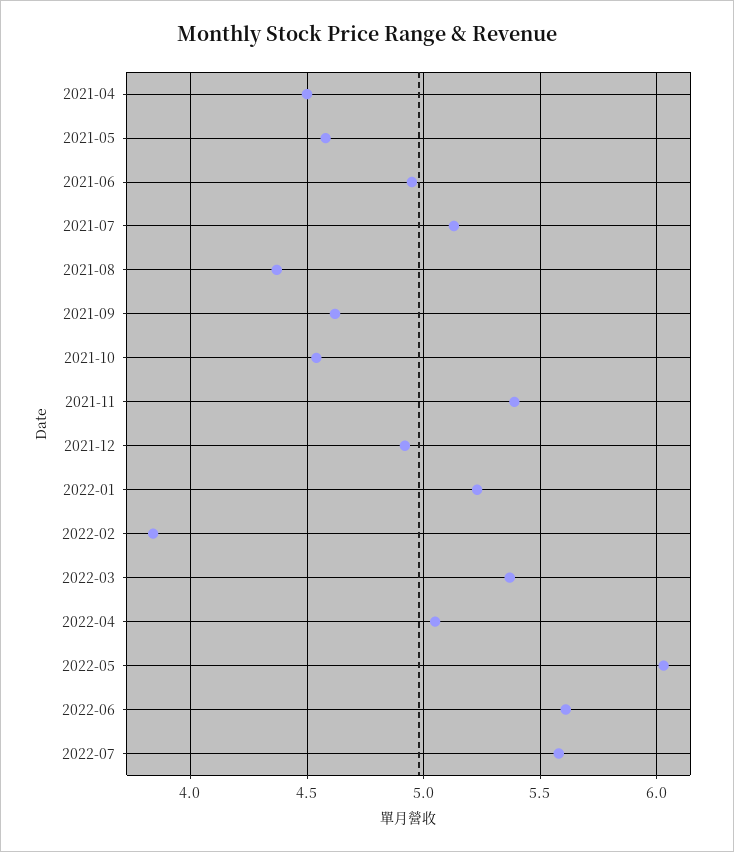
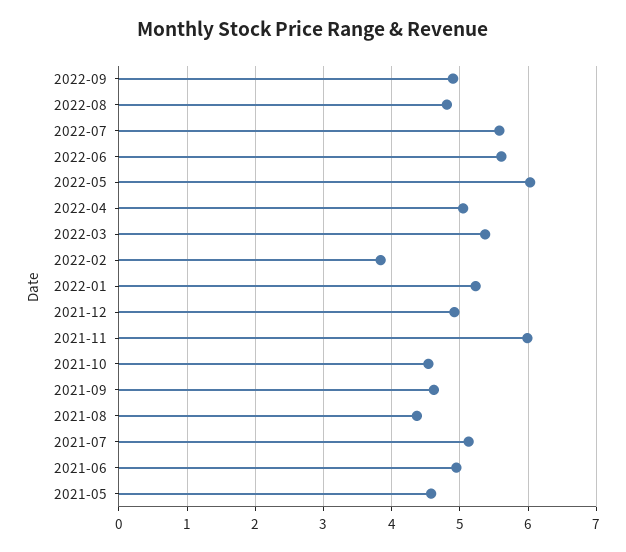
2021-04: 4.5 -> none
2021-11: 5.4 -> 6
2022-09: none -> 4.9
2022-08: none -> 4.8

